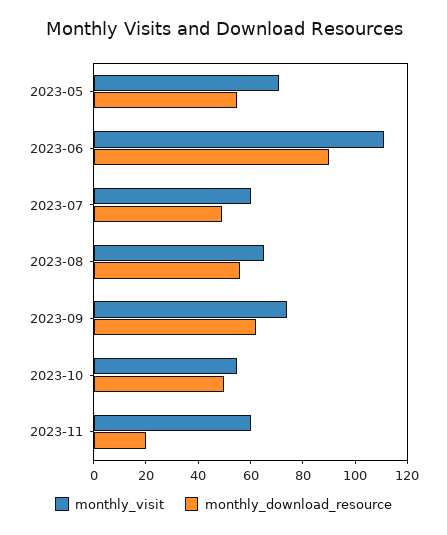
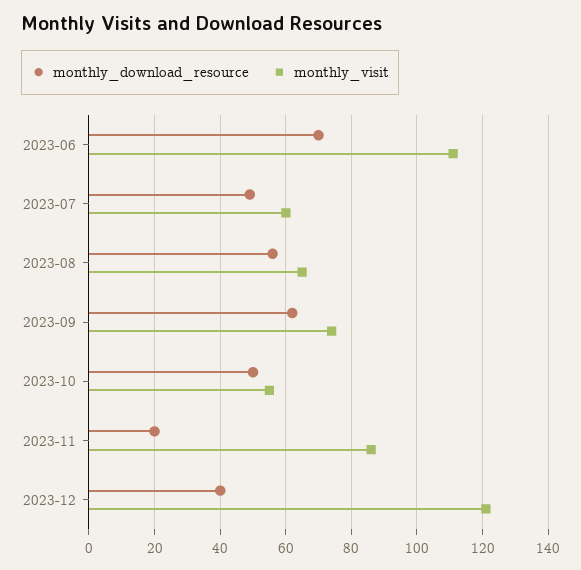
monthly_visit, 2023-05: 70 -> none
monthly_download_resource, 2023-05: 55 -> none
monthly_download_resource, 2023-06: 90 -> 70
monthly_visit, 2023-11: 60 -> 85
monthly_download_resource, 2023-12: none -> 40
monthly_visit, 2023-12: none -> 120

